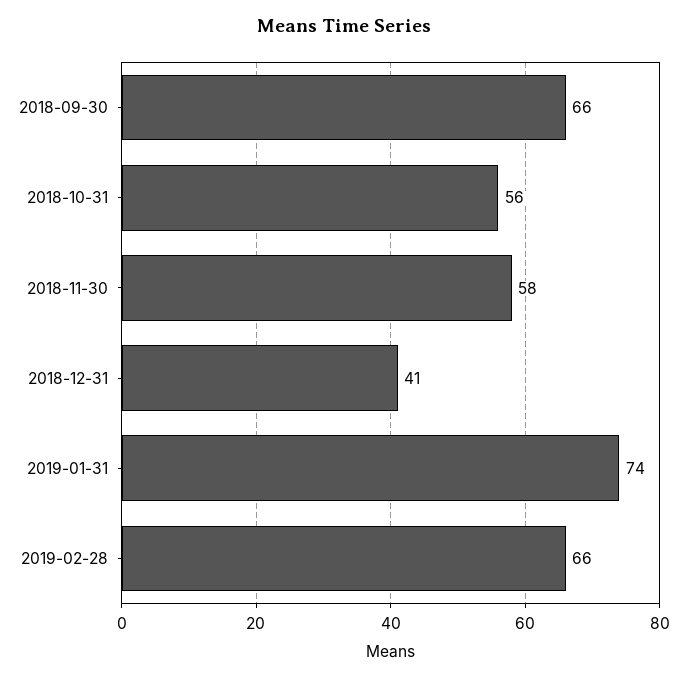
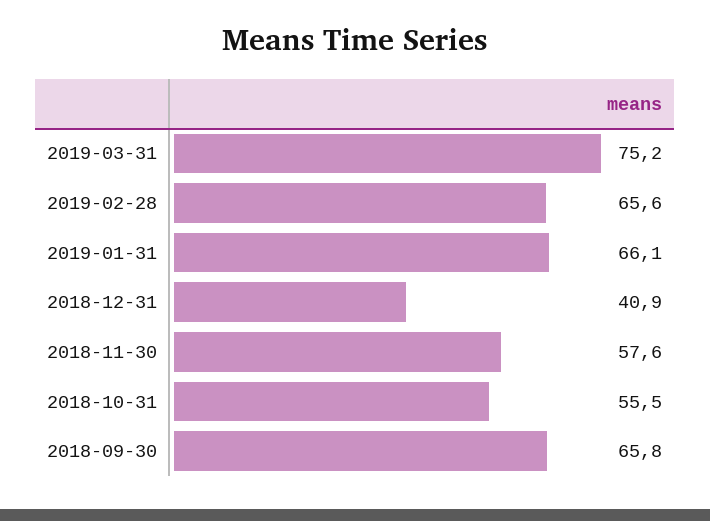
2019-01-31: 74 -> 66.1
2019-03-31: none -> 75.2

